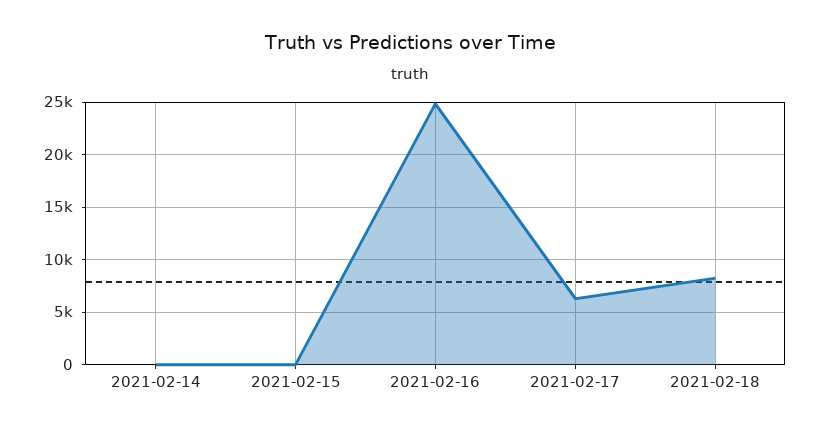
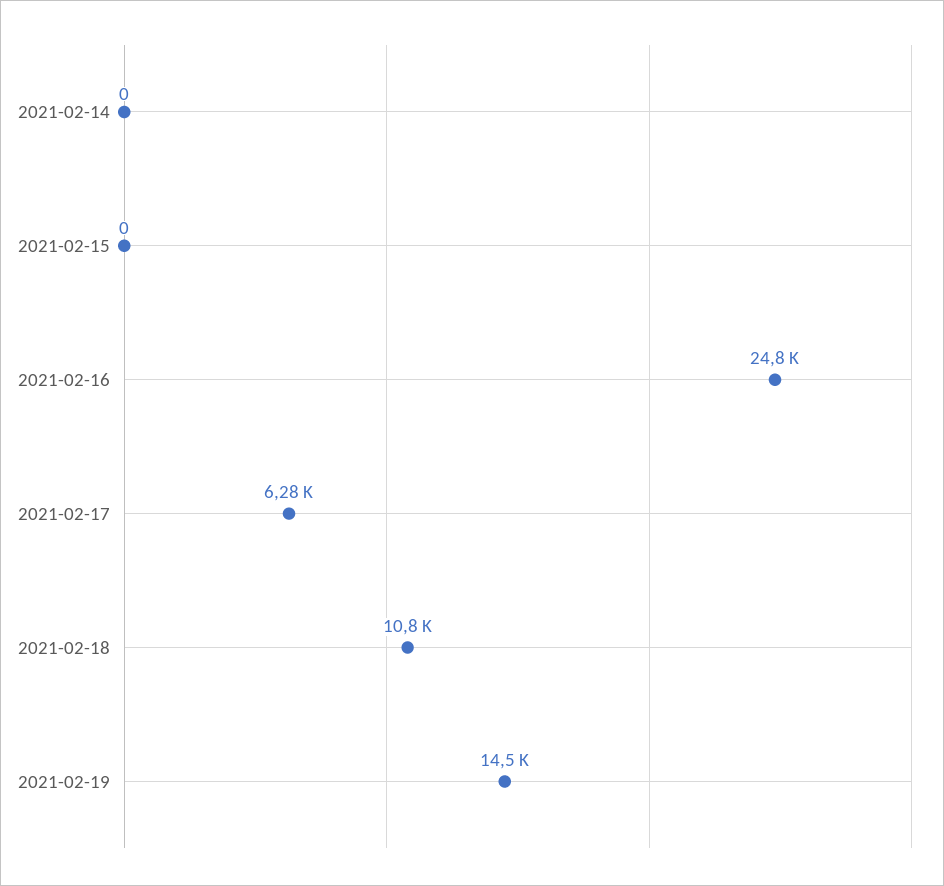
2021-02-18: 8000 -> 10800
2021-02-19: none -> 14500

